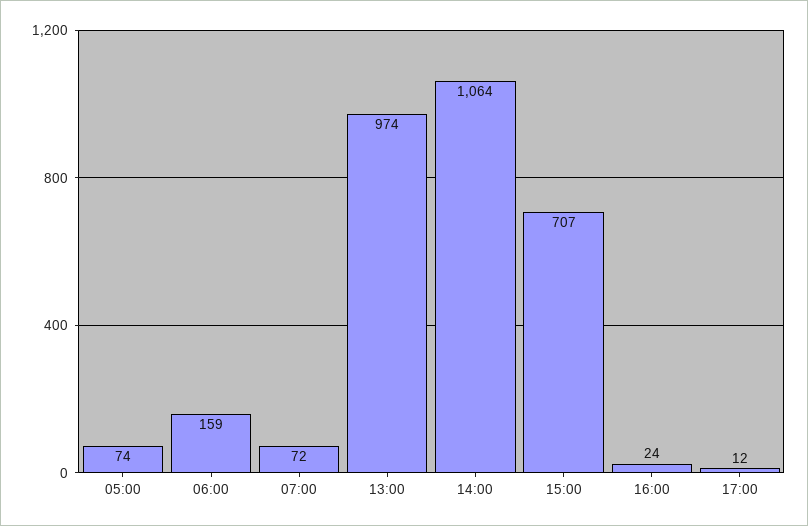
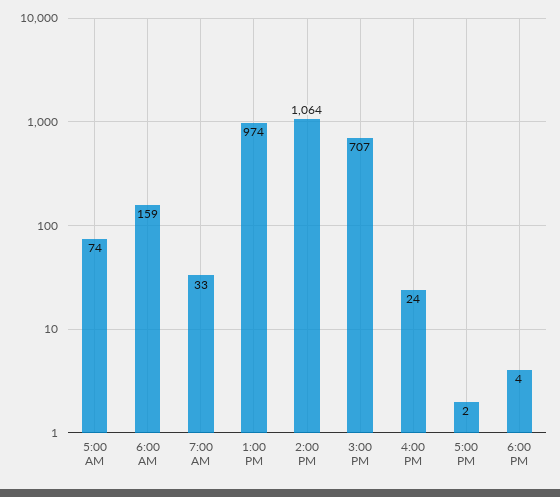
07:00: 72 -> 33
17:00: 12 -> 2
6:00 PM: none -> 4

